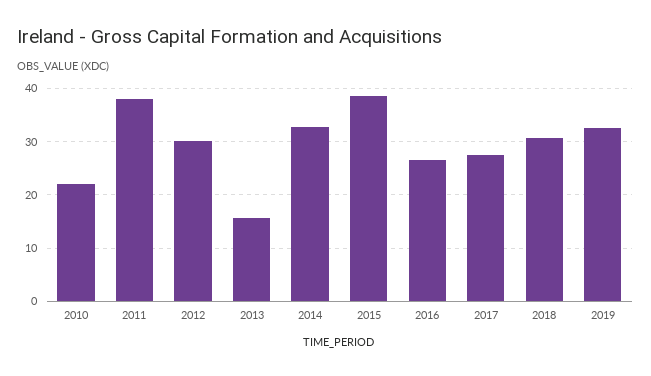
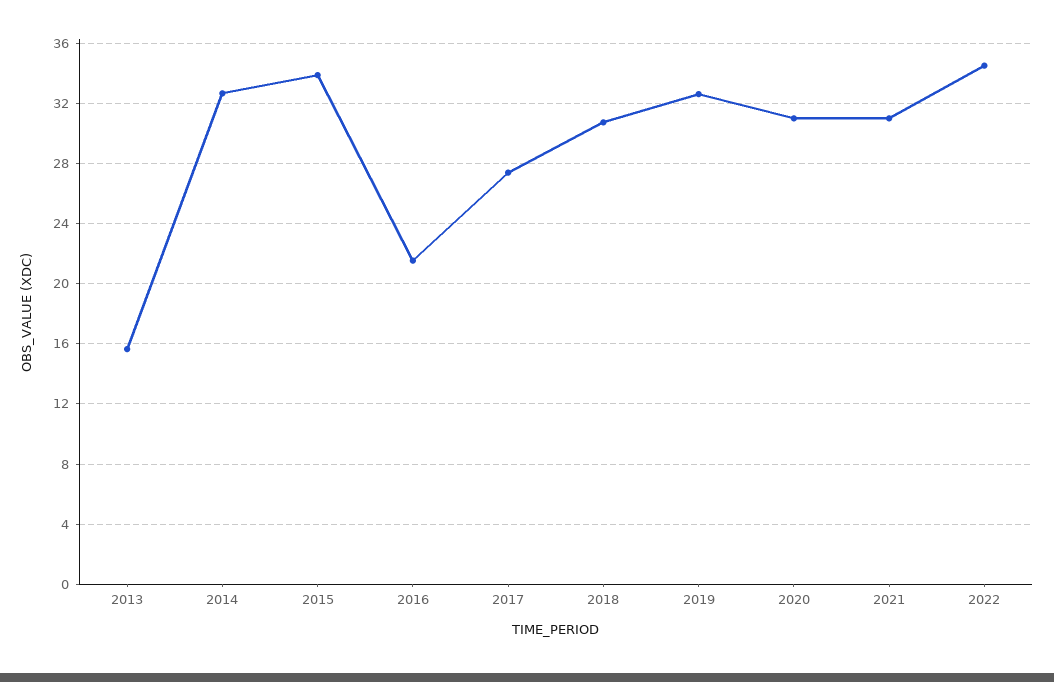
2010: 22 -> none
2011: 38 -> none
2012: 30 -> none
2015: 38 -> 34
2016: 26 -> 21.5
2020: none -> 31
2021: none -> 31
2022: none -> 34.5

